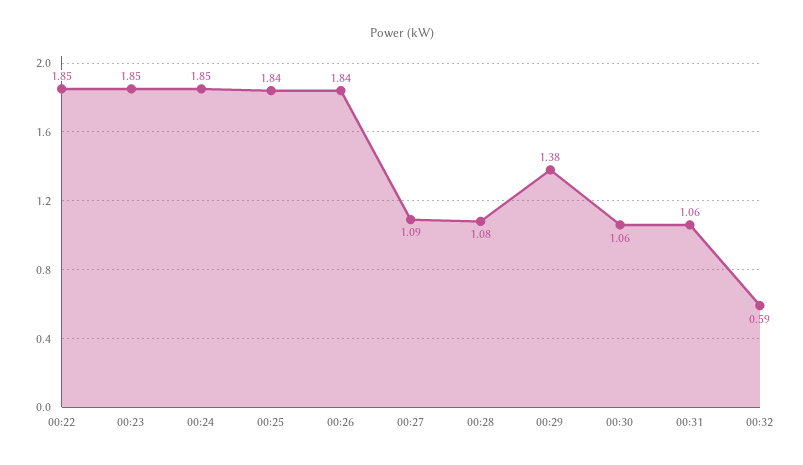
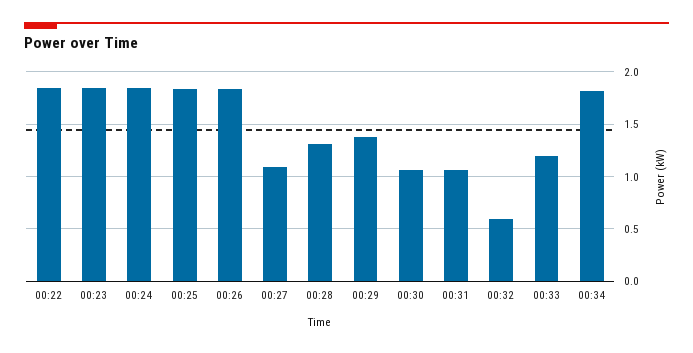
00:28: 1.08 -> 1.3
00:33: none -> 1.2
00:34: none -> 1.8

